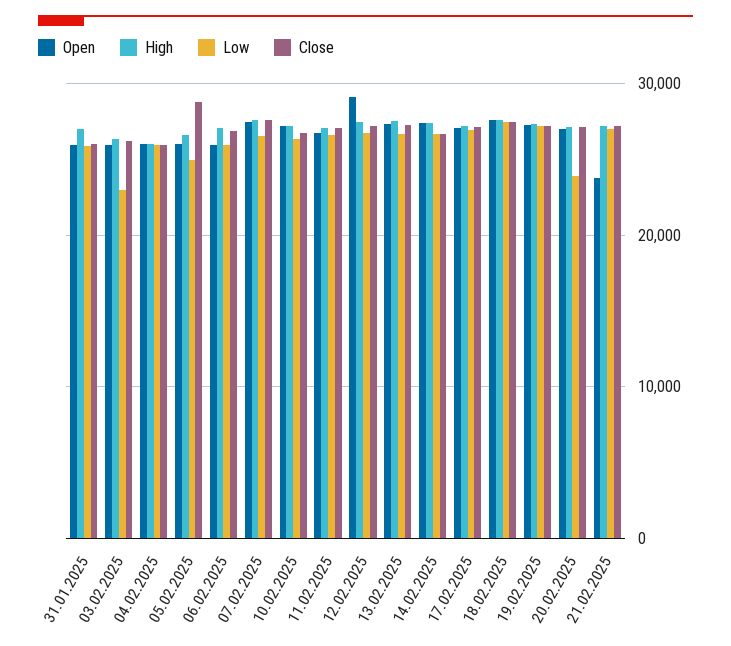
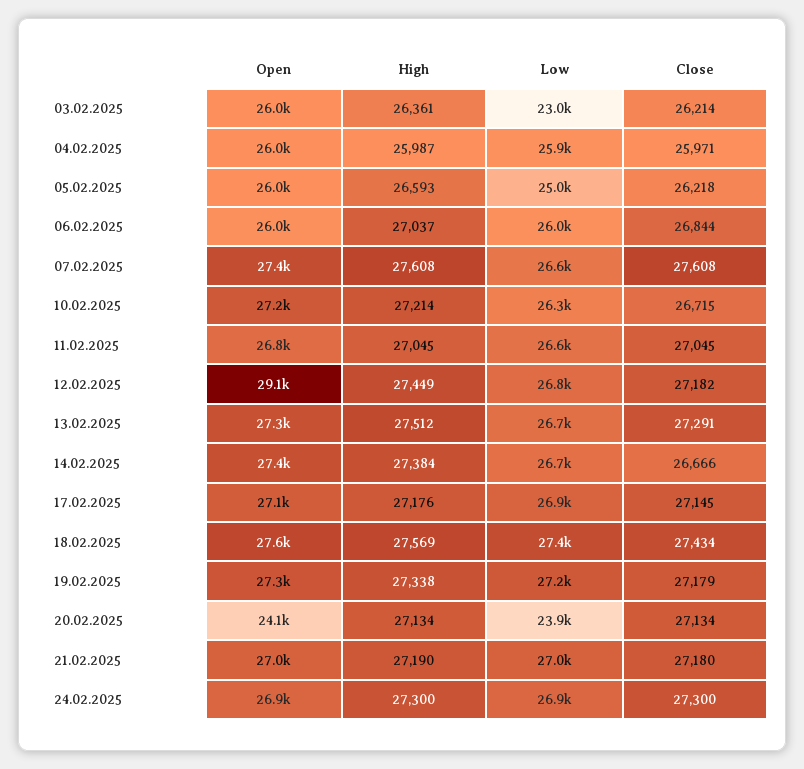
Open, 31.01.2025: 26000 -> none
High, 31.01.2025: 27000 -> none
Low, 31.01.2025: 26000 -> none
Close, 31.01.2025: 26000 -> none
Close, 05.02.2025: 29000 -> 26218
Open, 20.02.2025: 27000 -> 24100
Open, 21.02.2025: 24000 -> 27000
Open, 24.02.2025: none -> 26900
High, 24.02.2025: none -> 27300
Low, 24.02.2025: none -> 26900
Close, 24.02.2025: none -> 27300

